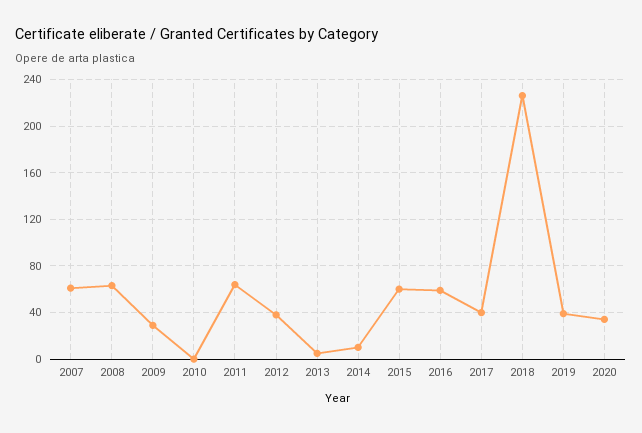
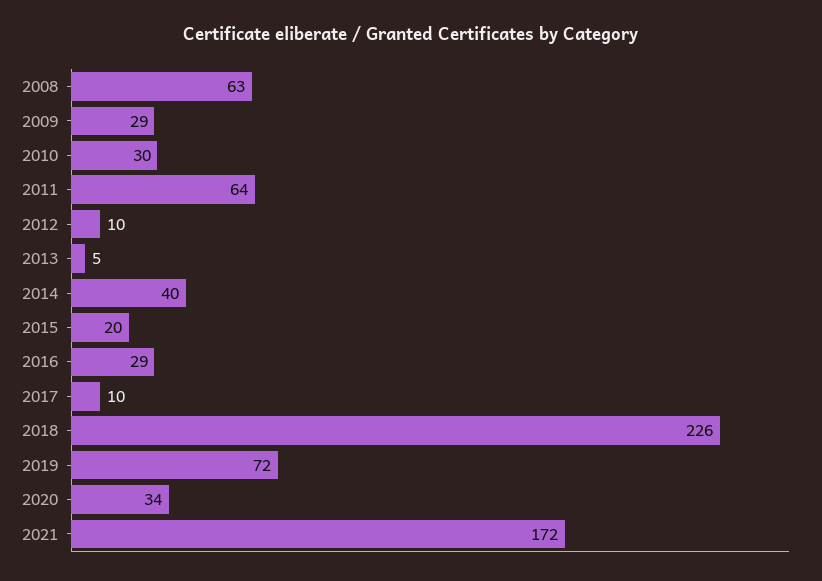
2007: 60 -> none
2010: 0 -> 30
2012: 40 -> 10
2014: 10 -> 40
2015: 60 -> 20
2016: 60 -> 29
2017: 40 -> 10
2019: 40 -> 72
2021: none -> 172

